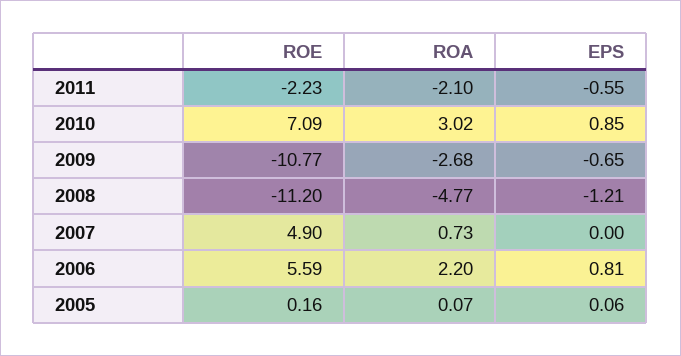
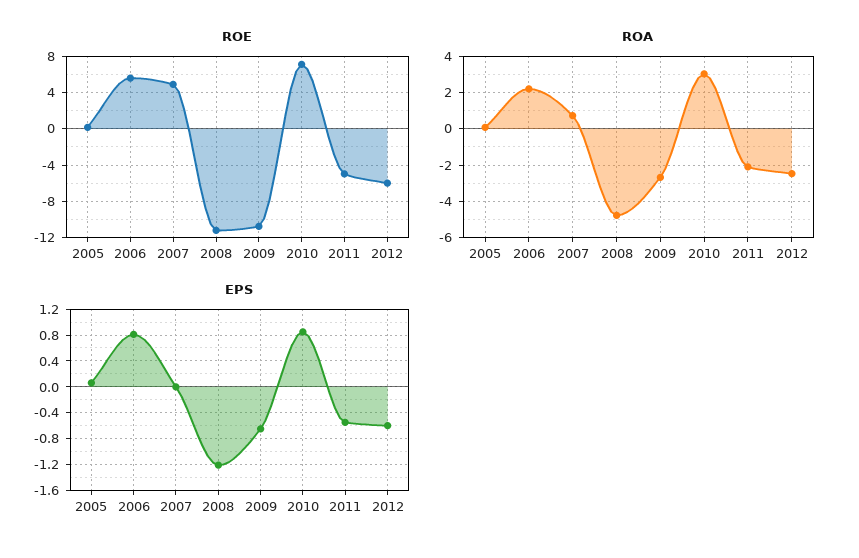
ROE, 2011: -2.23 -> -5
ROE, 2012: none -> -6
ROA, 2012: none -> -2.5
EPS, 2012: none -> -0.6

